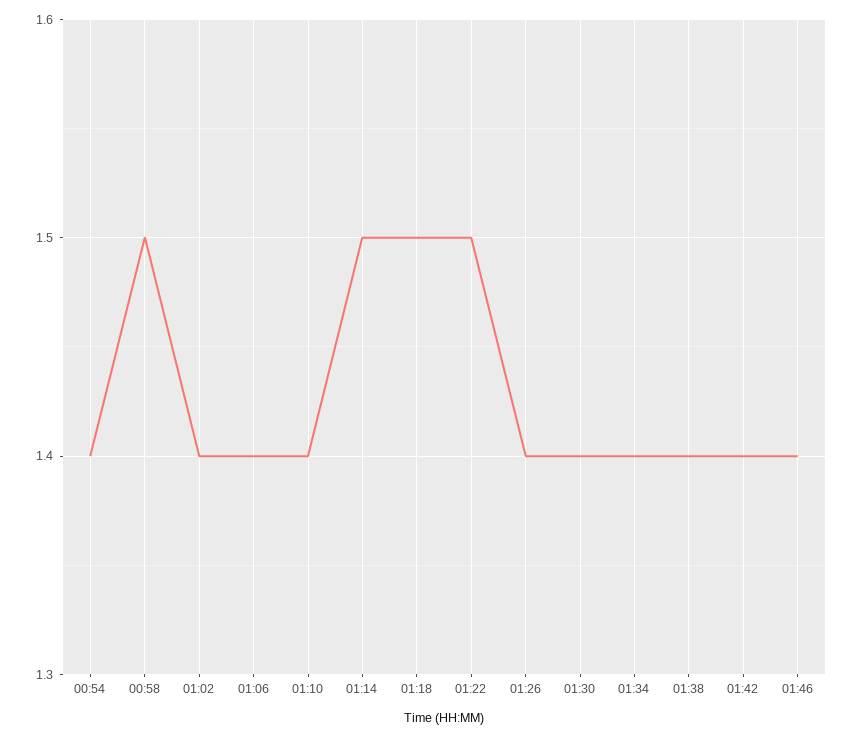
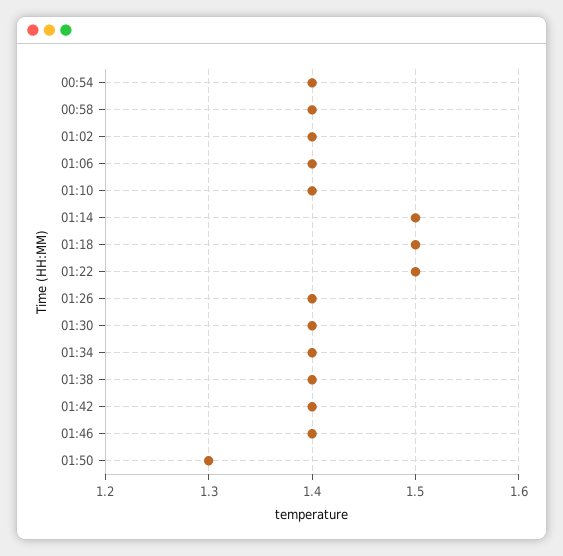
00:58: 1.5 -> 1.4
01:50: none -> 1.3

